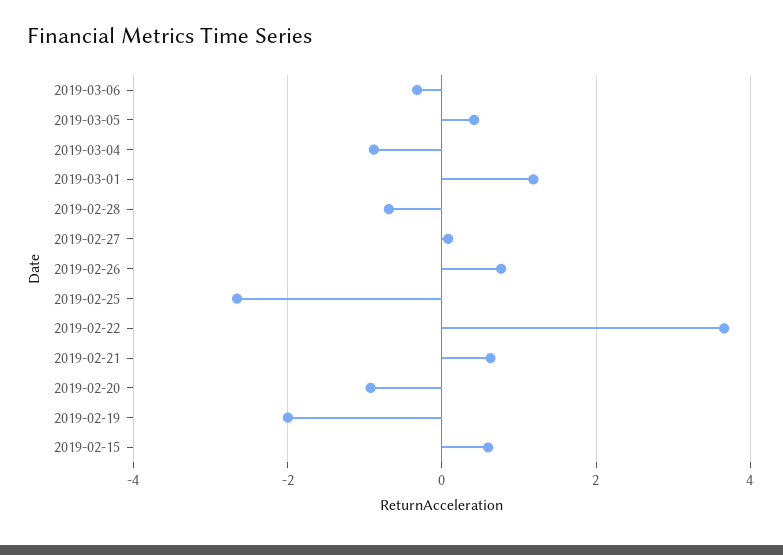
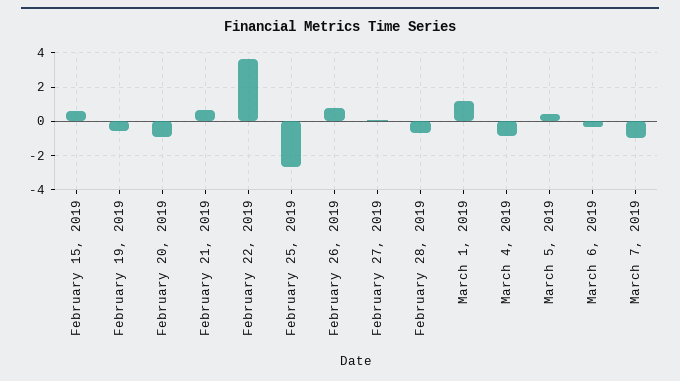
2019-02-19: -2 -> -0.5
March 7, 2019: none -> -1

